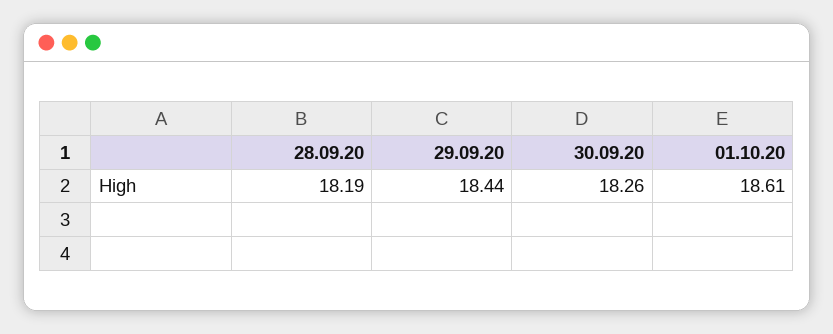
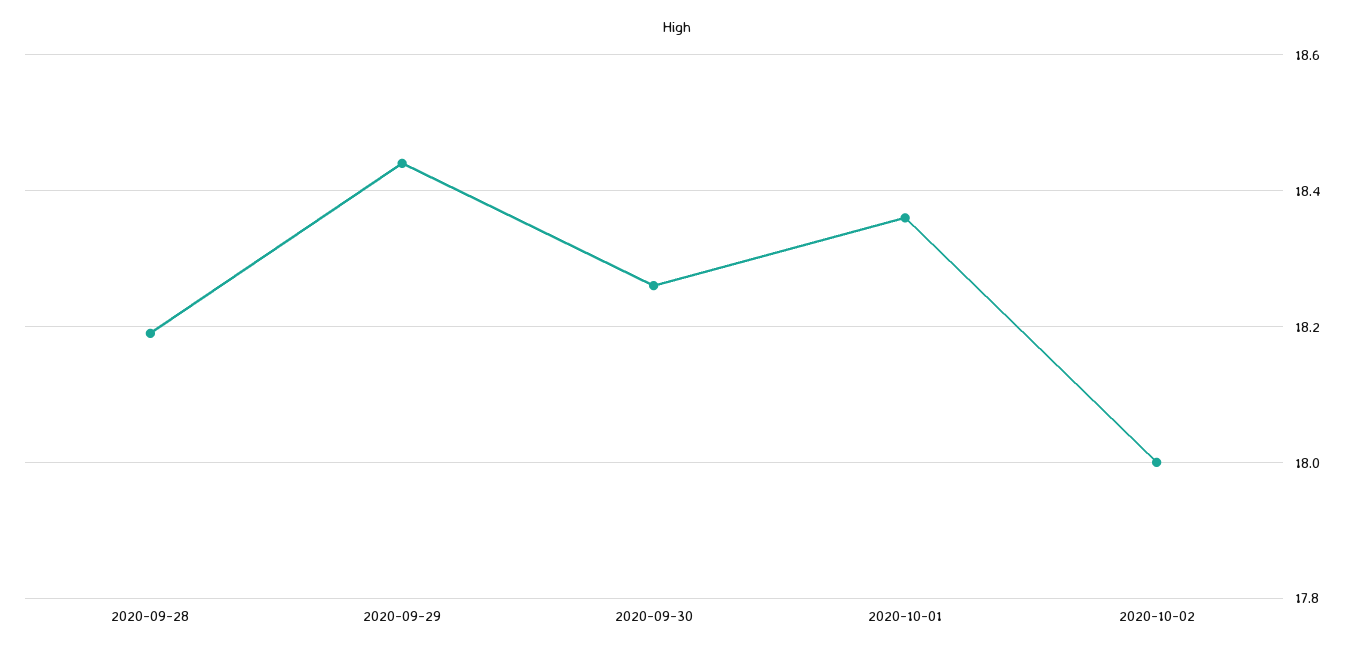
01.10.20: 18.61 -> 18.35
2020-10-02: none -> 18

